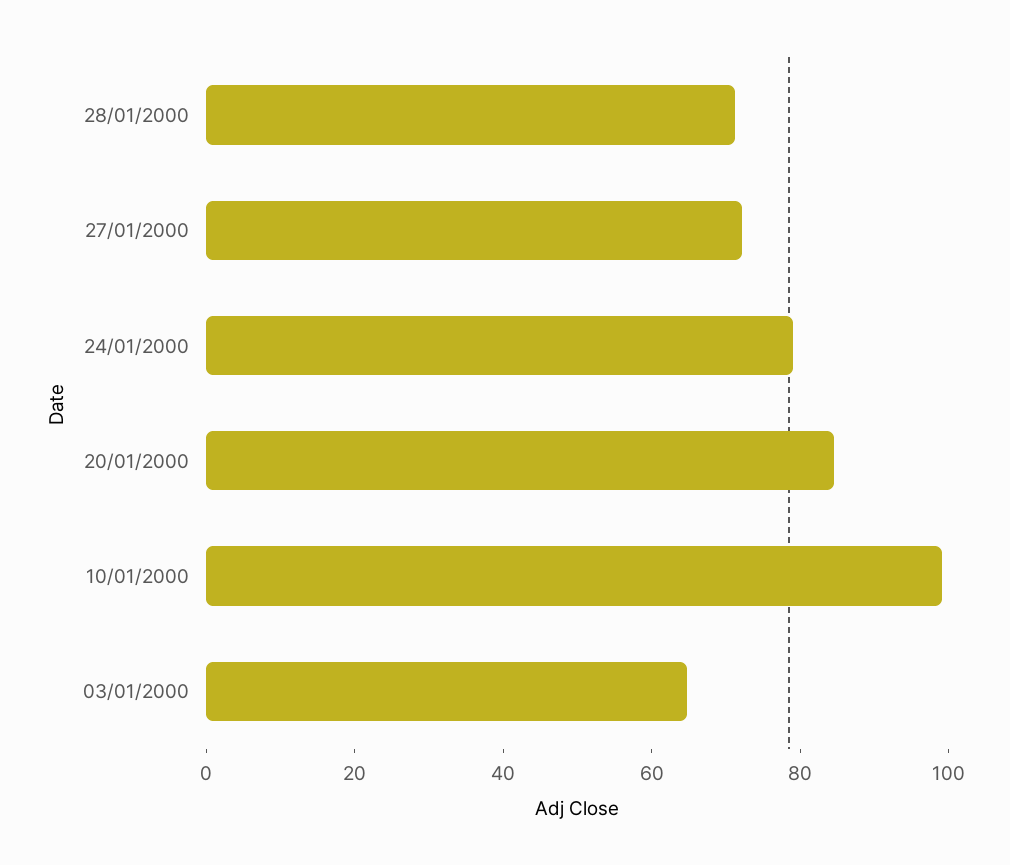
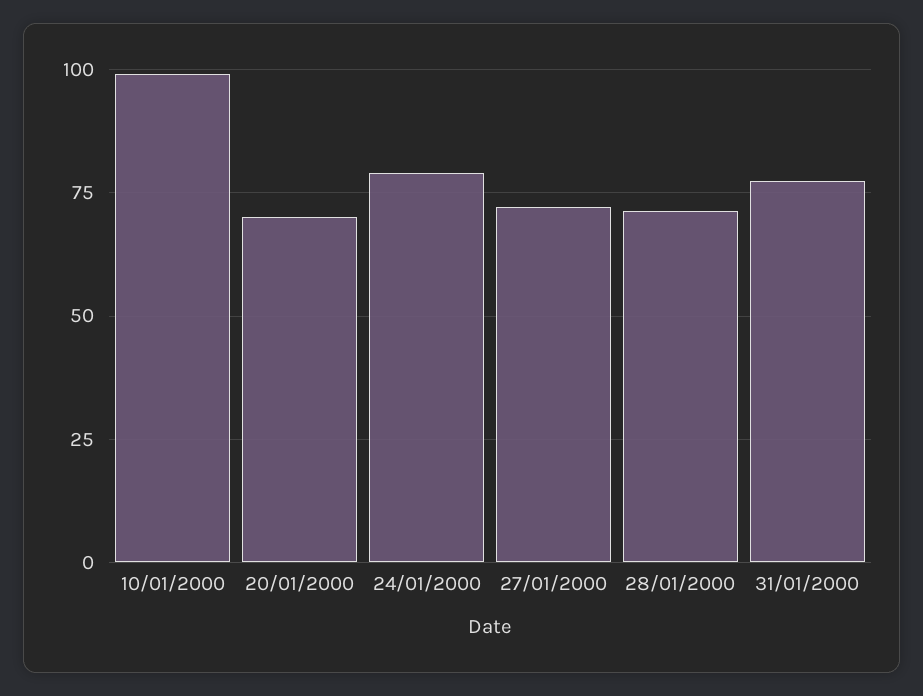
20/01/2000: 85 -> 70
03/01/2000: 65 -> none
31/01/2000: none -> 77.5

